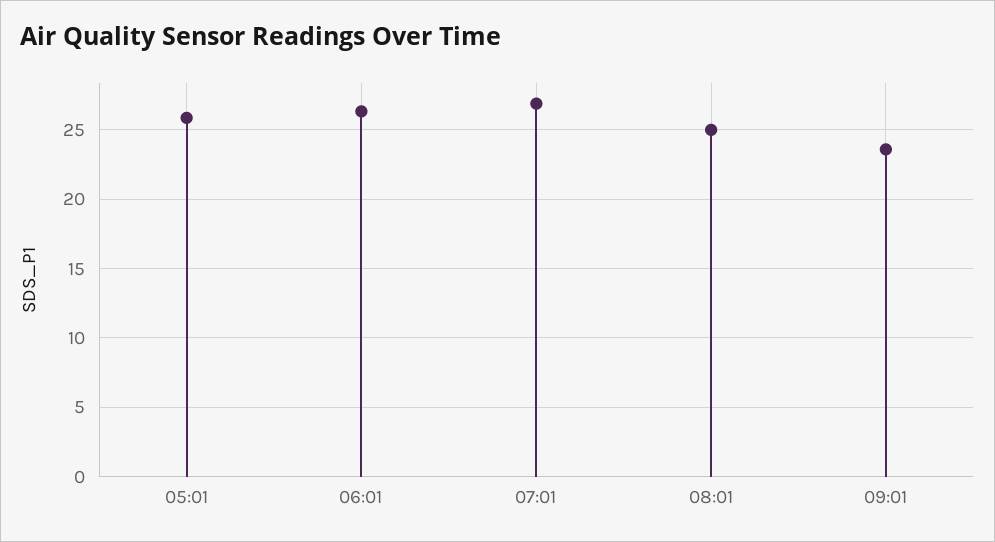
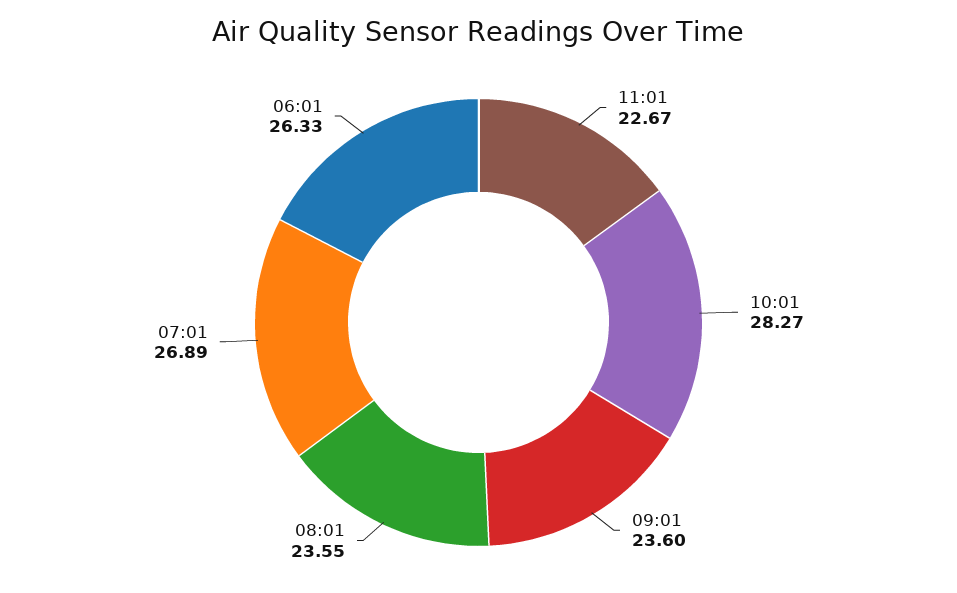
05:01: 26 -> none
08:01: 25 -> 23.55
11:01: none -> 22.67
10:01: none -> 28.27

